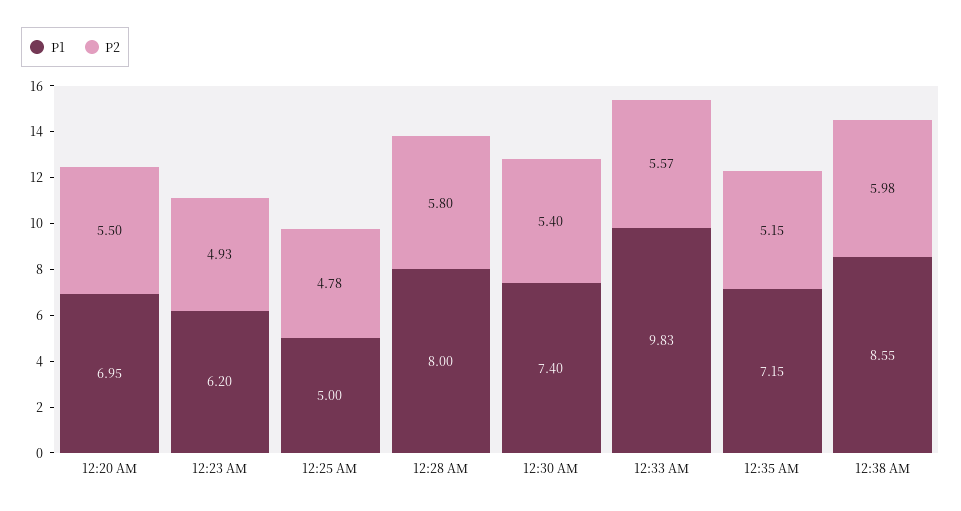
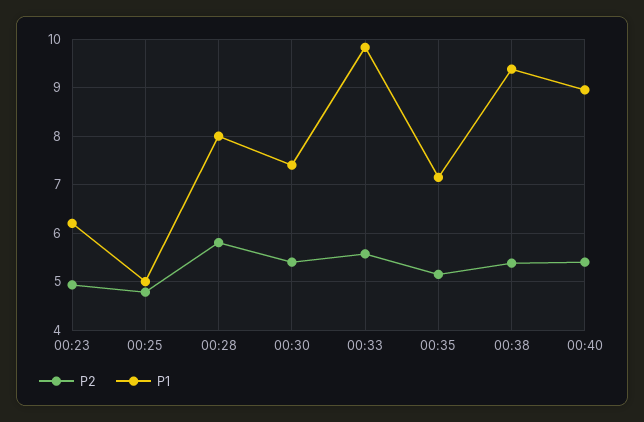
P1, 12:20 AM: 6.95 -> none
P2, 12:20 AM: 5.5 -> none
P1, 12:38 AM: 8.55 -> 9.4
P2, 12:38 AM: 5.98 -> 5.4
P2, 00:40: none -> 5.4
P1, 00:40: none -> 9

